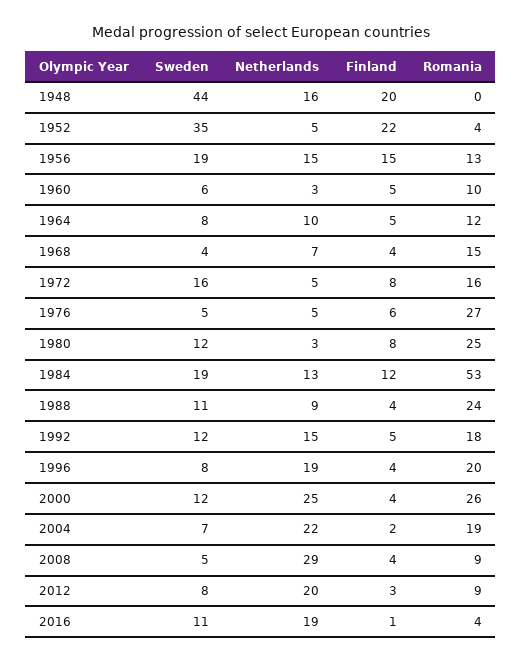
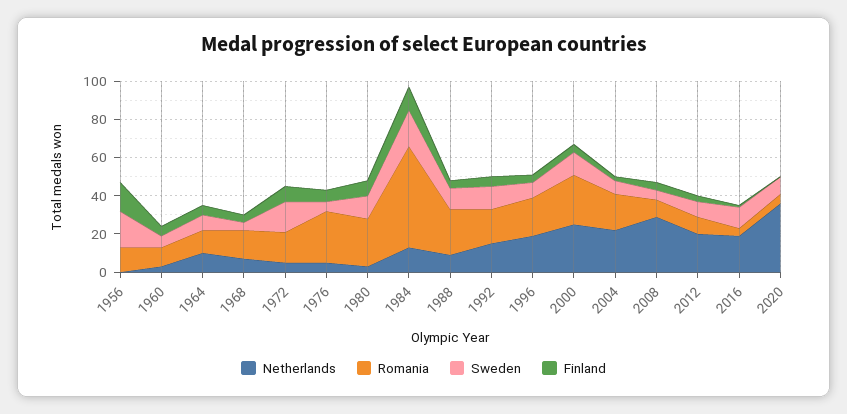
Sweden, 1948: 44 -> none
Netherlands, 1948: 16 -> none
Finland, 1948: 20 -> none
Romania, 1948: 0 -> none
Sweden, 1952: 35 -> none
Netherlands, 1952: 5 -> none
Finland, 1952: 22 -> none
Romania, 1952: 4 -> none
Netherlands, 1956: 15 -> 0
Netherlands, 2020: none -> 35
Romania, 2020: none -> 5
Sweden, 2020: none -> 10
Finland, 2020: none -> 0

